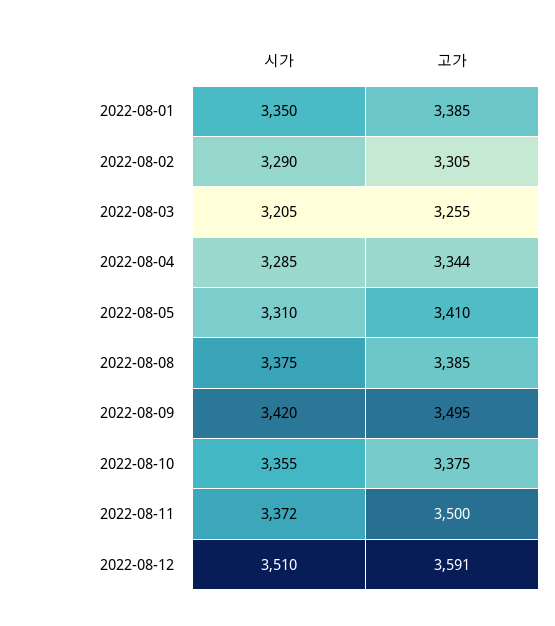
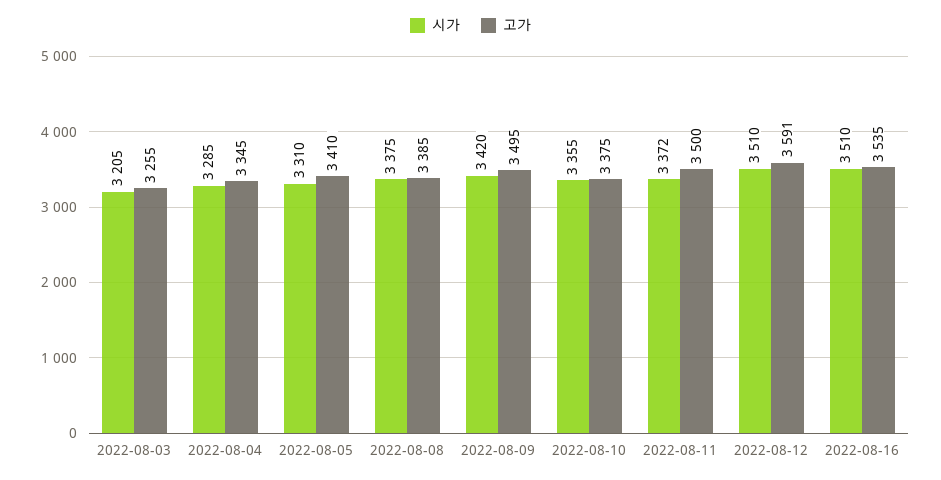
시가, 2022-08-01: 3350 -> none
고가, 2022-08-01: 3385 -> none
시가, 2022-08-02: 3290 -> none
고가, 2022-08-02: 3305 -> none
고가, 2022-08-04: 3344 -> 3345
시가, 2022-08-16: none -> 3510
고가, 2022-08-16: none -> 3535

